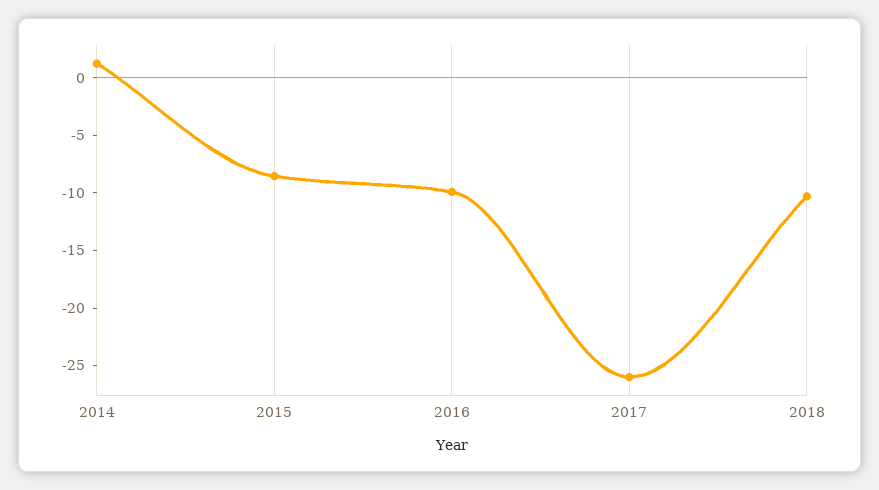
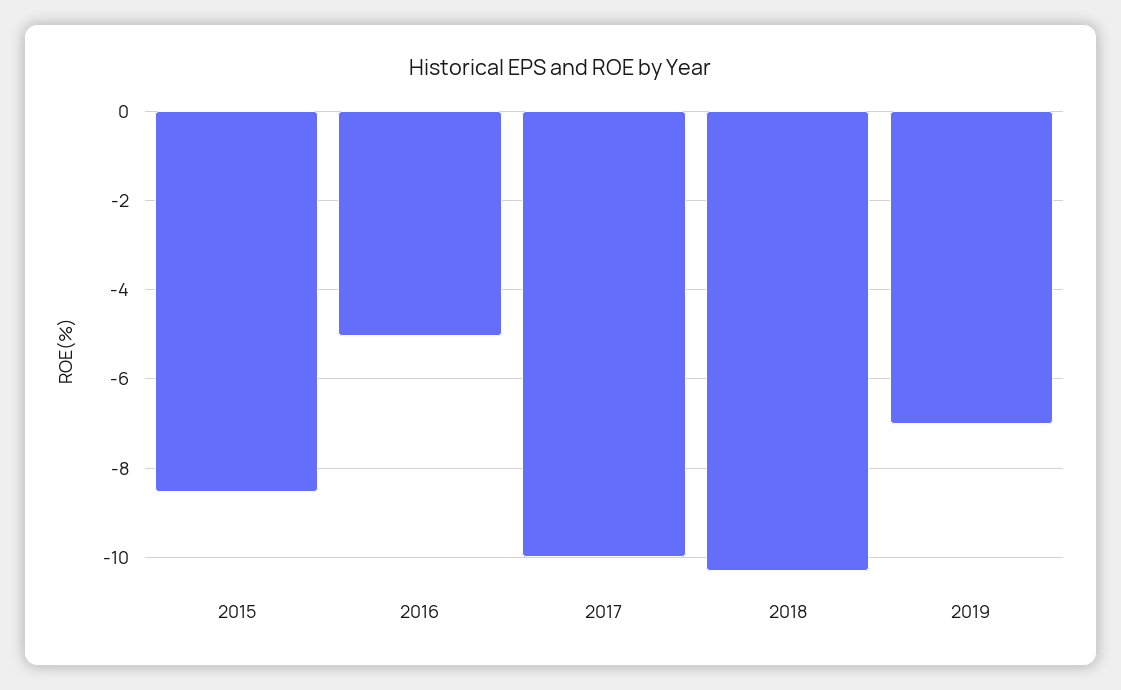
2014: 1 -> none
2016: -10 -> -5
2017: -26 -> -10
2019: none -> -7

